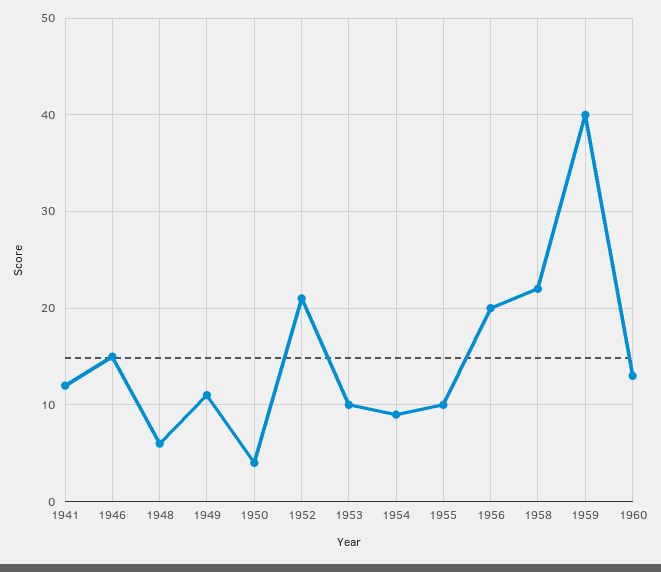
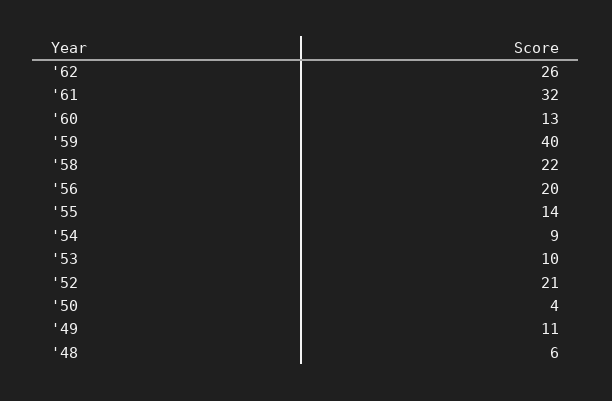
1941: 12 -> none
1946: 15 -> none
1955: 10 -> 14
'62: none -> 26
'61: none -> 32

